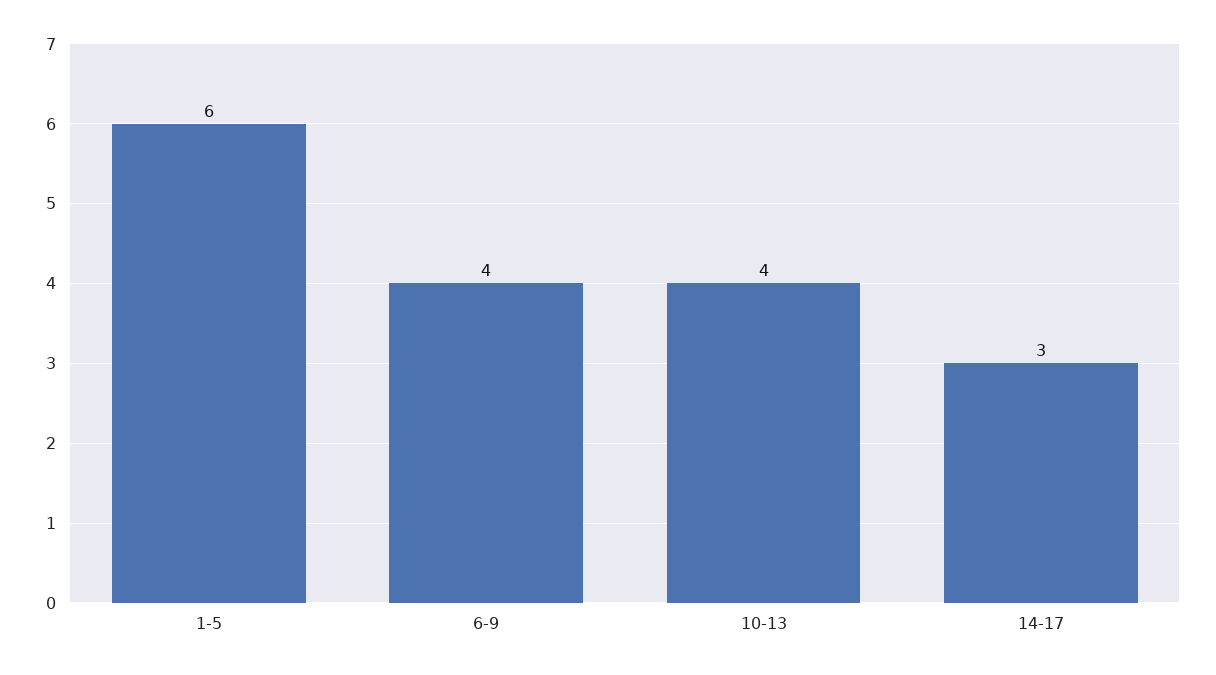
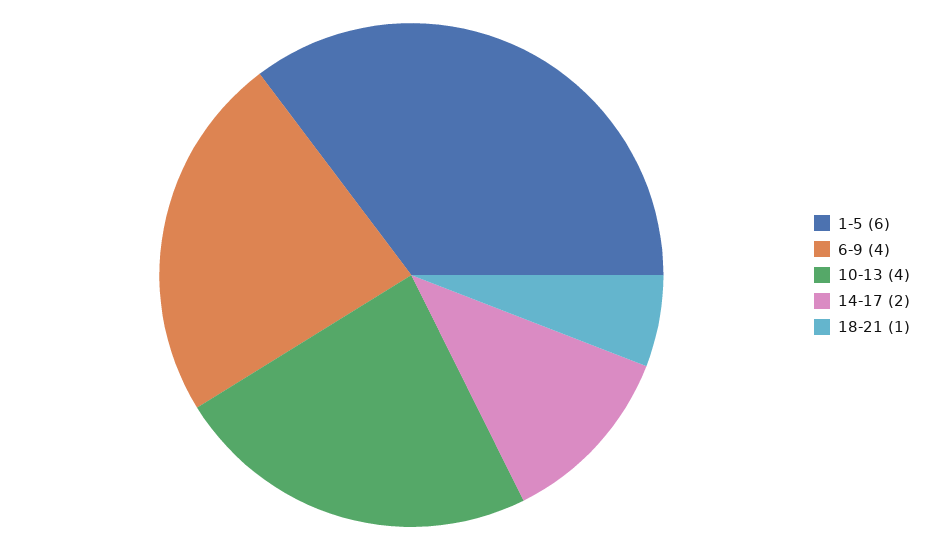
14-17: 3 -> 2
18-21: none -> 1

